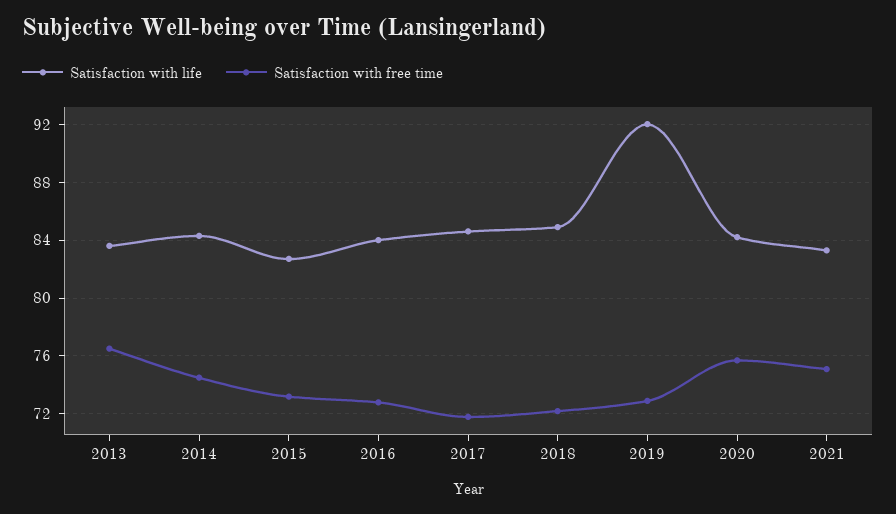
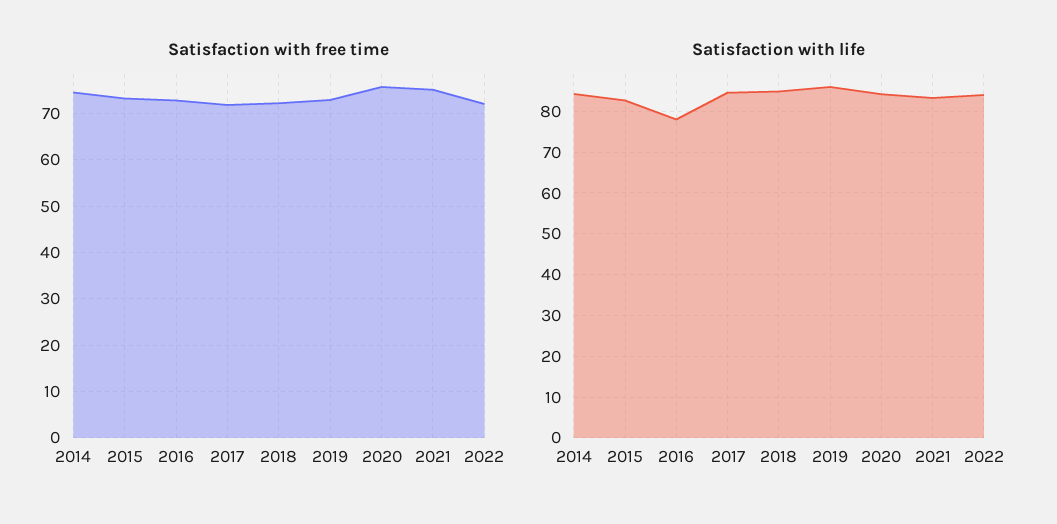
Satisfaction with life, 2013: 83.5 -> none
Satisfaction with free time, 2013: 76.5 -> none
Satisfaction with life, 2016: 84 -> 78
Satisfaction with life, 2019: 92 -> 86
Satisfaction with free time, 2022: none -> 72
Satisfaction with life, 2022: none -> 84

